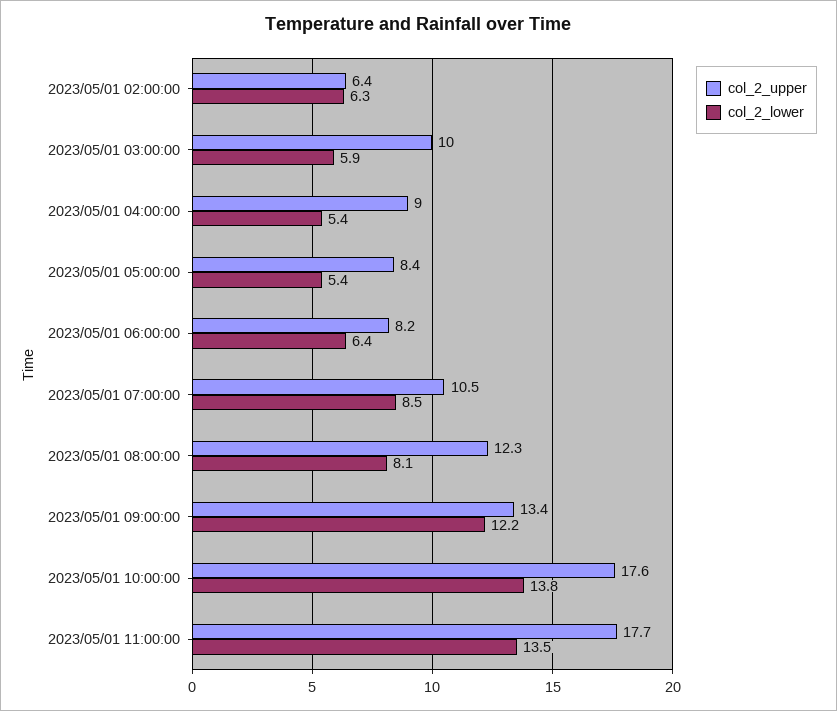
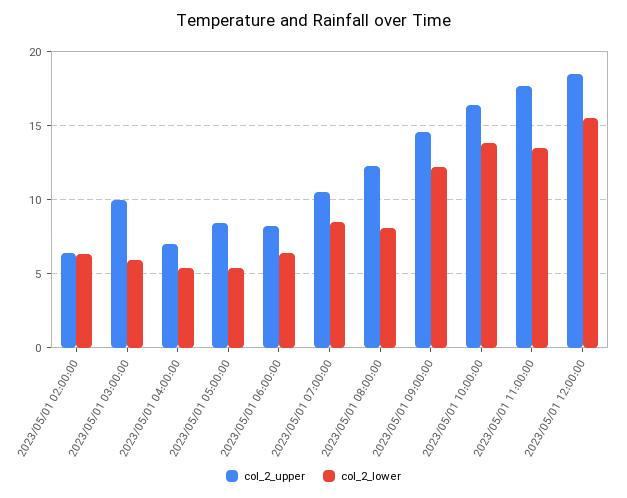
col_2_upper, 2023/05/01 04:00:00: 9 -> 7
col_2_upper, 2023/05/01 09:00:00: 13.4 -> 14.5
col_2_upper, 2023/05/01 10:00:00: 17.6 -> 16.5
col_2_upper, 2023/05/01 12:00:00: none -> 18.5
col_2_lower, 2023/05/01 12:00:00: none -> 15.5

